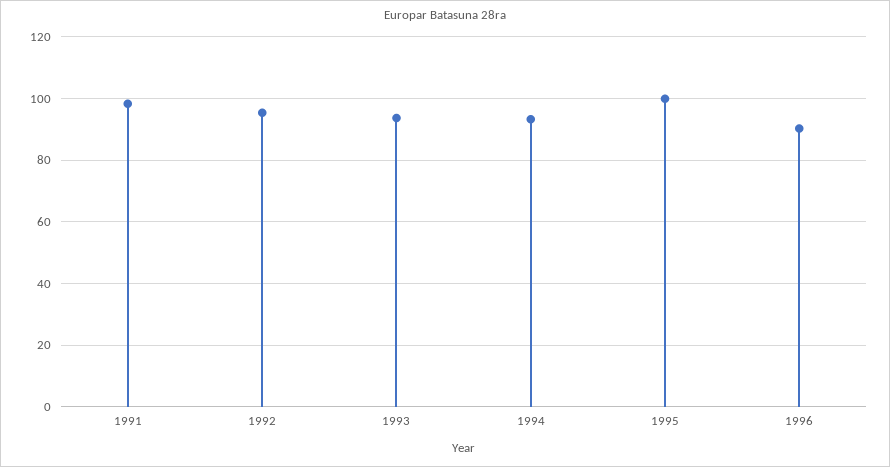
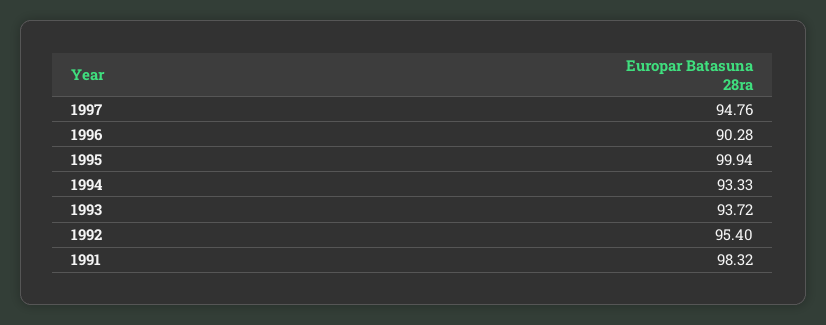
1997: none -> 94.76

